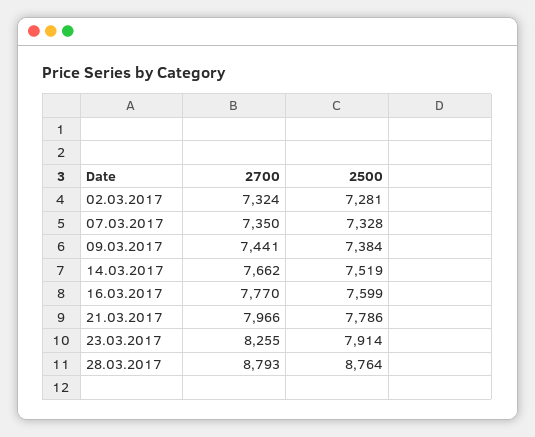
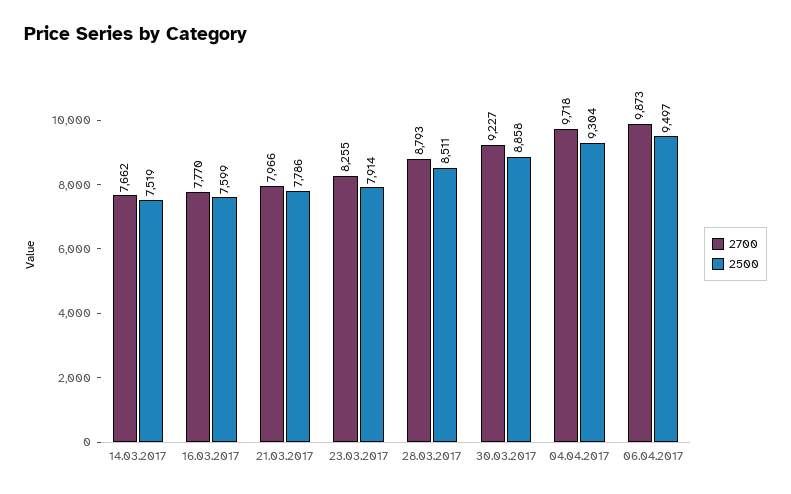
2700, 02.03.2017: 7324 -> none
2500, 02.03.2017: 7281 -> none
2700, 07.03.2017: 7350 -> none
2500, 07.03.2017: 7328 -> none
2700, 09.03.2017: 7441 -> none
2500, 09.03.2017: 7384 -> none
2500, 28.03.2017: 8764 -> 8511
2700, 30.03.2017: none -> 9227
2500, 30.03.2017: none -> 8858
2700, 04.04.2017: none -> 9718
2500, 04.04.2017: none -> 9304
2700, 06.04.2017: none -> 9873
2500, 06.04.2017: none -> 9497

